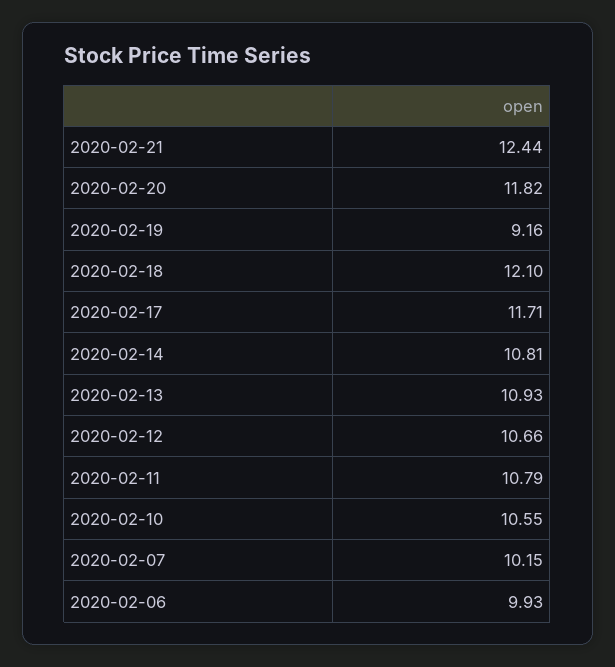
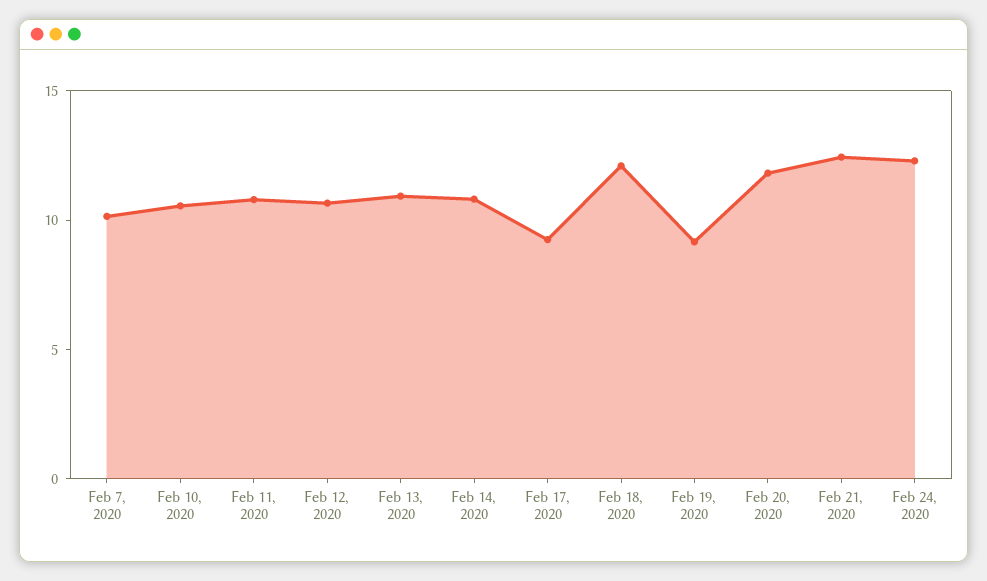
2020-02-17: 11.71 -> 9
2020-02-06: 9.93 -> none
Feb 24, 2020: none -> 12

